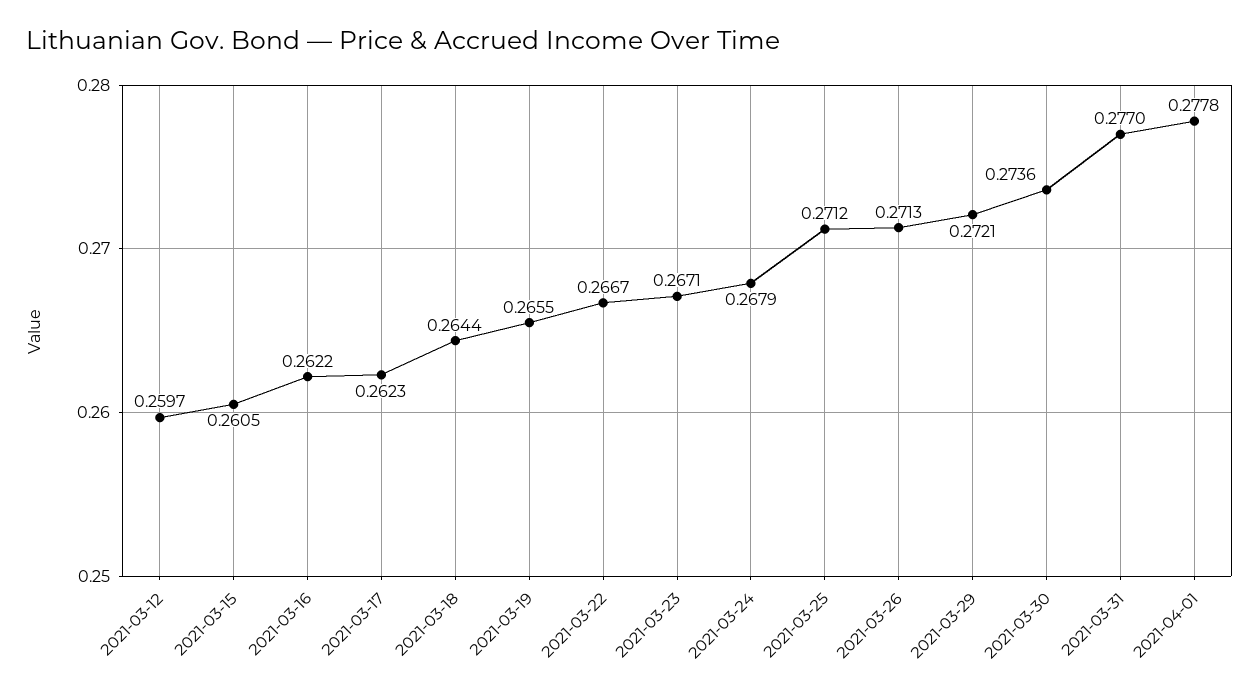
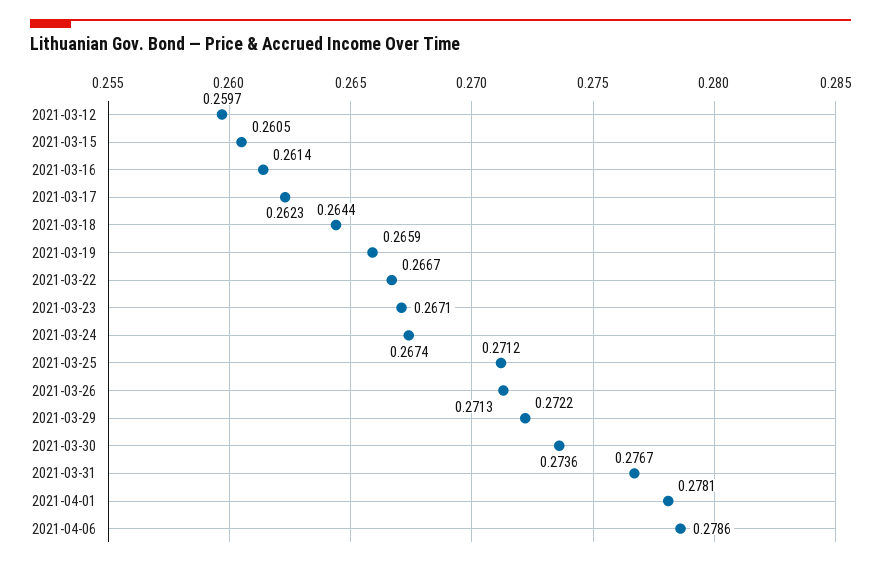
2021-03-16: 0.2622 -> 0.2614
2021-03-19: 0.2655 -> 0.2659
2021-03-24: 0.2679 -> 0.2674
2021-03-29: 0.2721 -> 0.2722
2021-03-31: 0.277 -> 0.2767
2021-04-01: 0.2778 -> 0.2781
2021-04-06: none -> 0.2786

